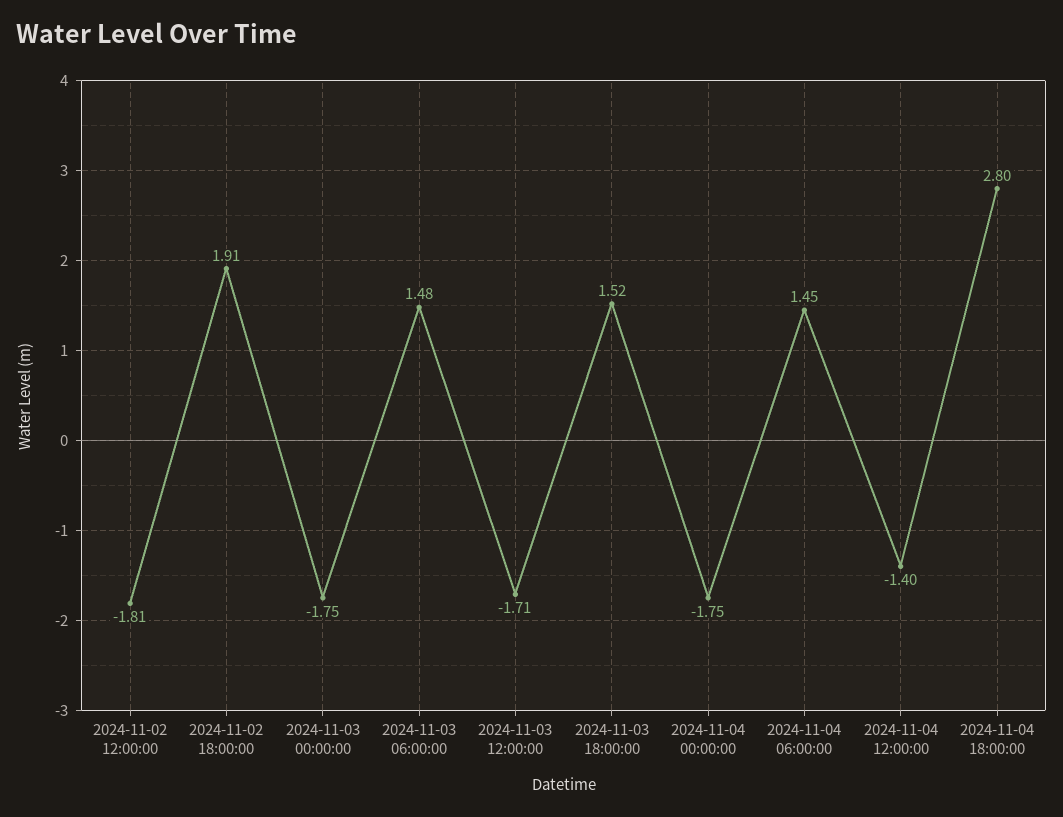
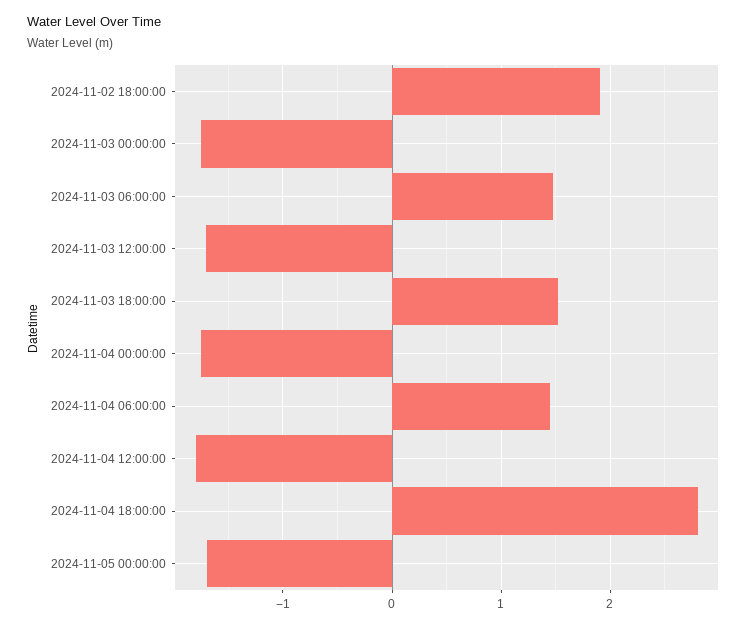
2024-11-02 12:00:00: -1.81 -> none
2024-11-04 12:00:00: -1.4 -> -1.8
2024-11-05 00:00:00: none -> -1.7

